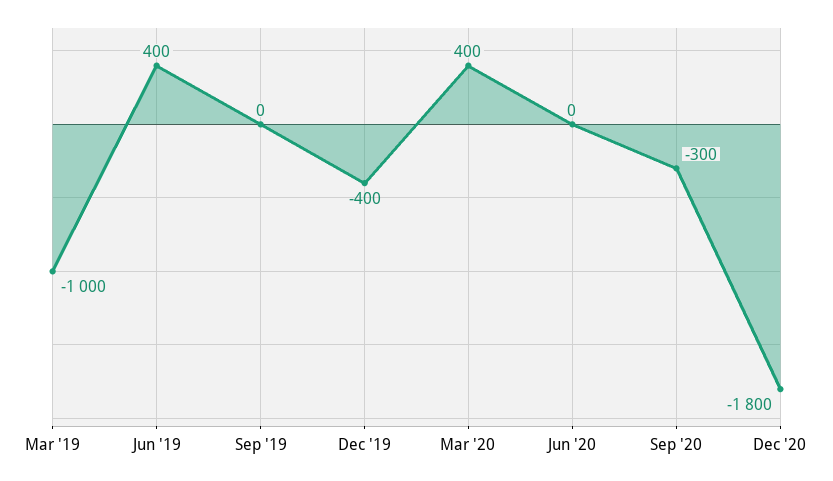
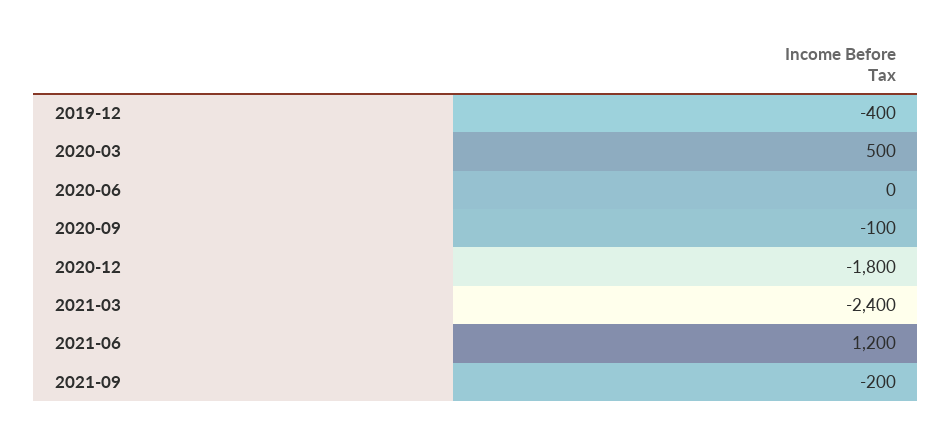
Mar '19: -1000 -> none
Jun '19: 400 -> none
Sep '19: 0 -> none
Mar '20: 400 -> 500
Sep '20: -300 -> -100
2021-03: none -> -2400
2021-06: none -> 1200
2021-09: none -> -200

